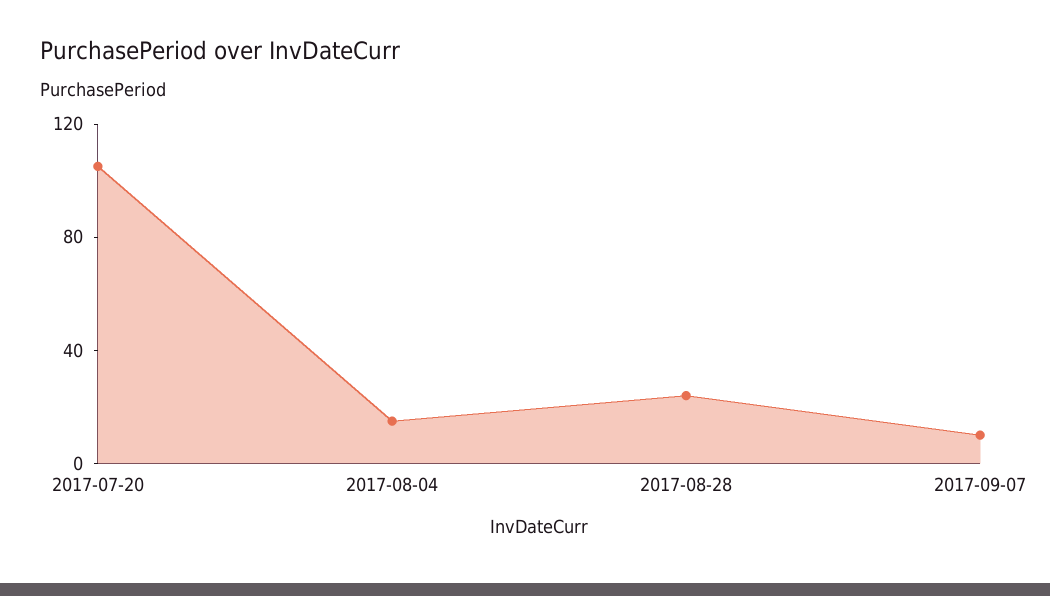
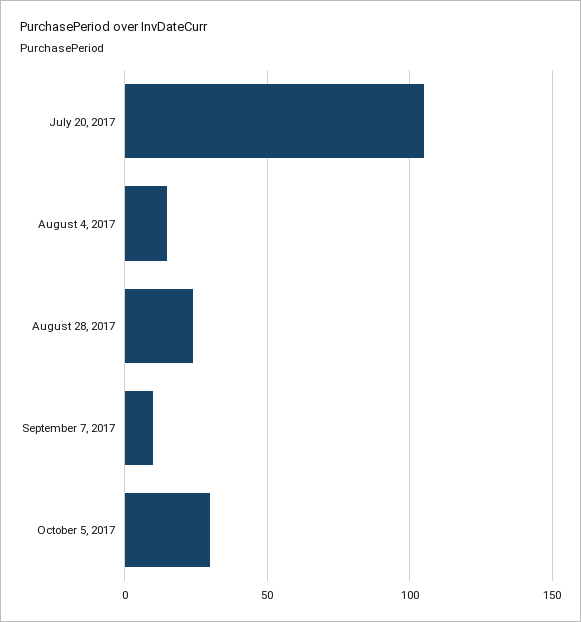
October 5, 2017: none -> 30

